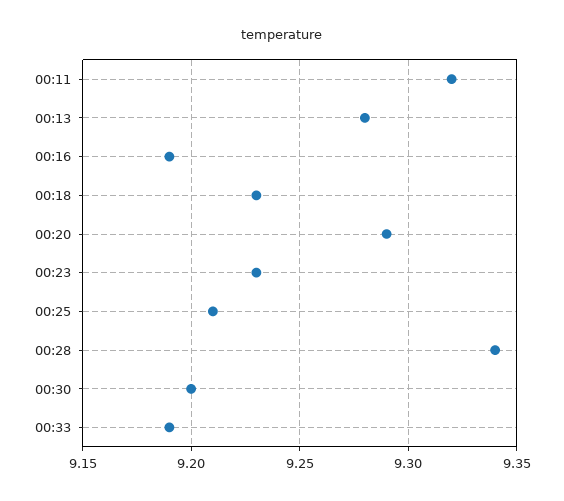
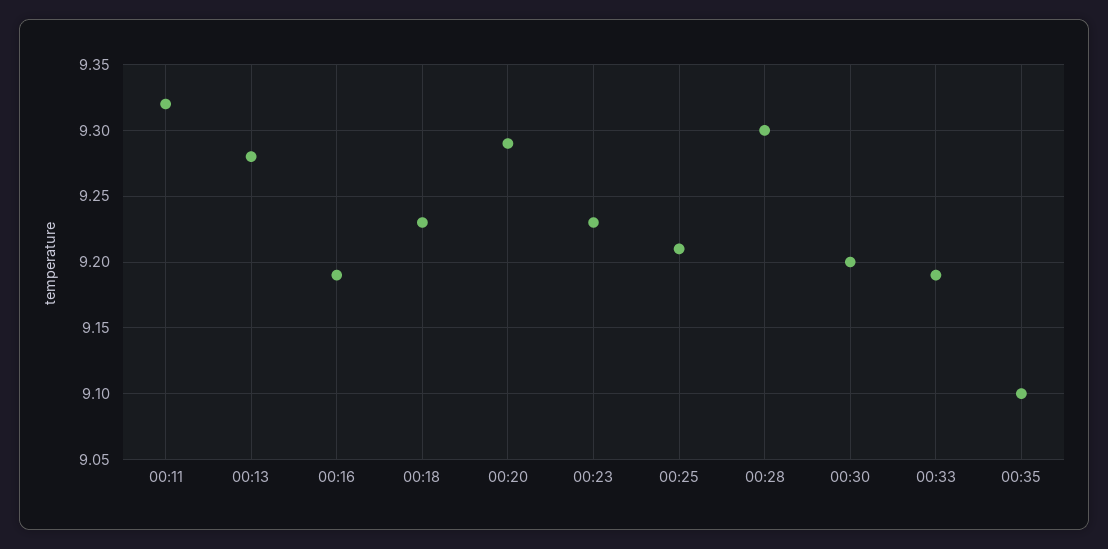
00:28: 9.34 -> 9.3
00:35: none -> 9.1

